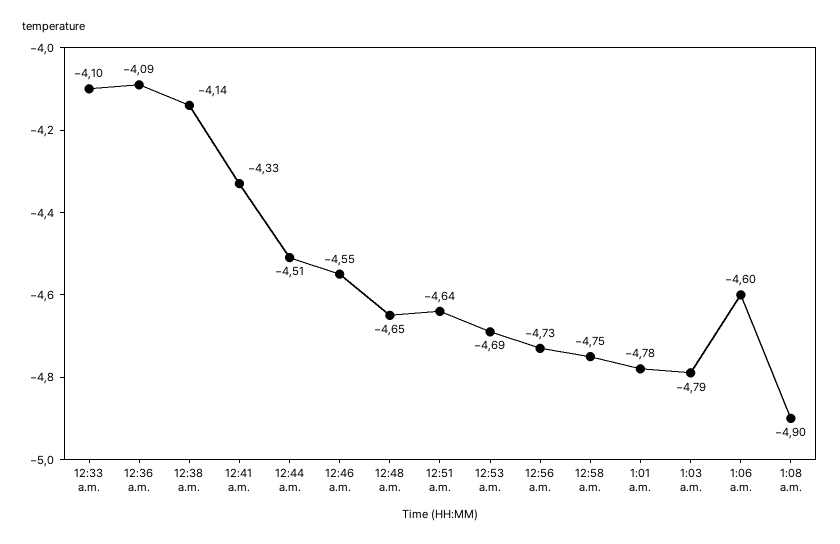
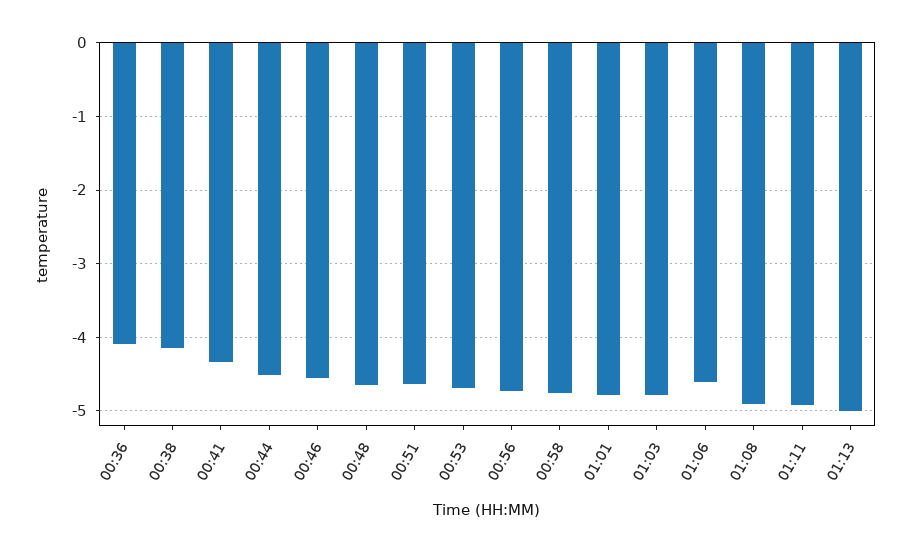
12:33 a.m.: -4.1 -> none
01:11: none -> -4.9
01:13: none -> -5

